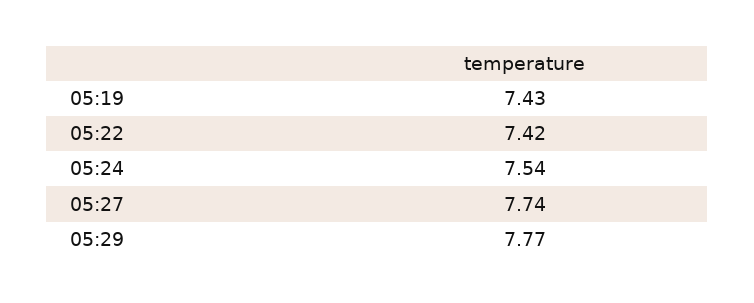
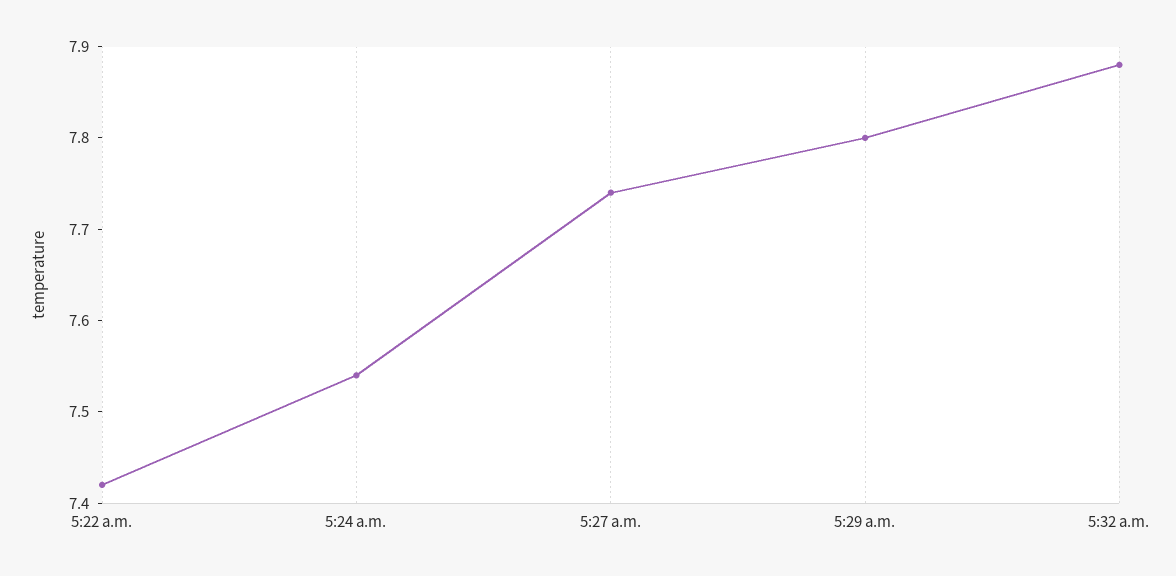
05:19: 7.43 -> none
05:29: 7.77 -> 7.8
5:32 a.m.: none -> 7.88

